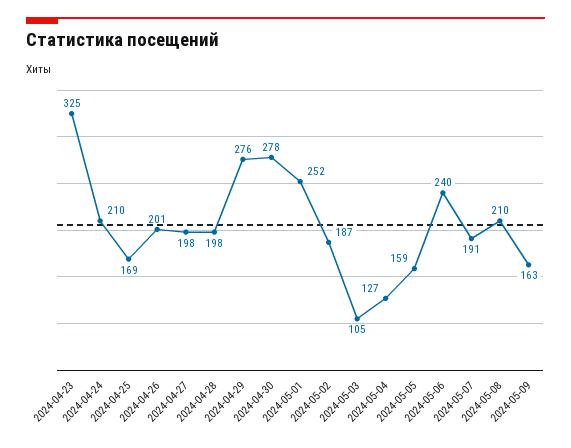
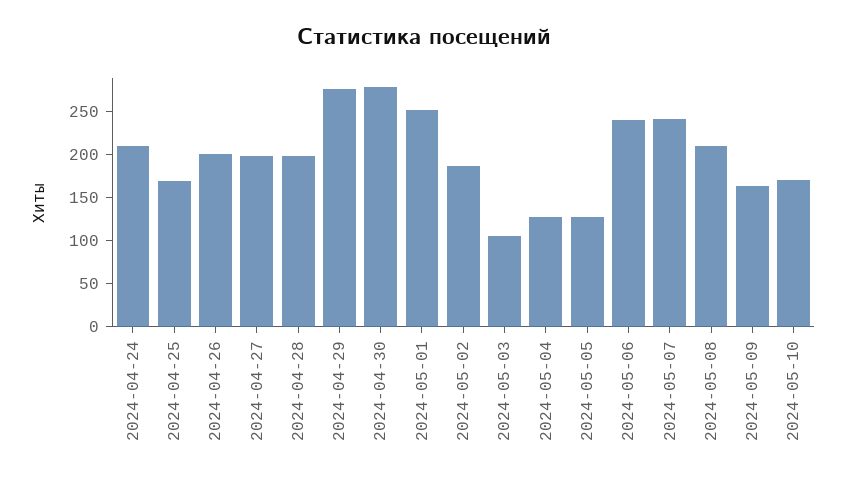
2024-04-23: 325 -> none
2024-05-05: 159 -> 130
2024-05-07: 191 -> 240
2024-05-10: none -> 170

